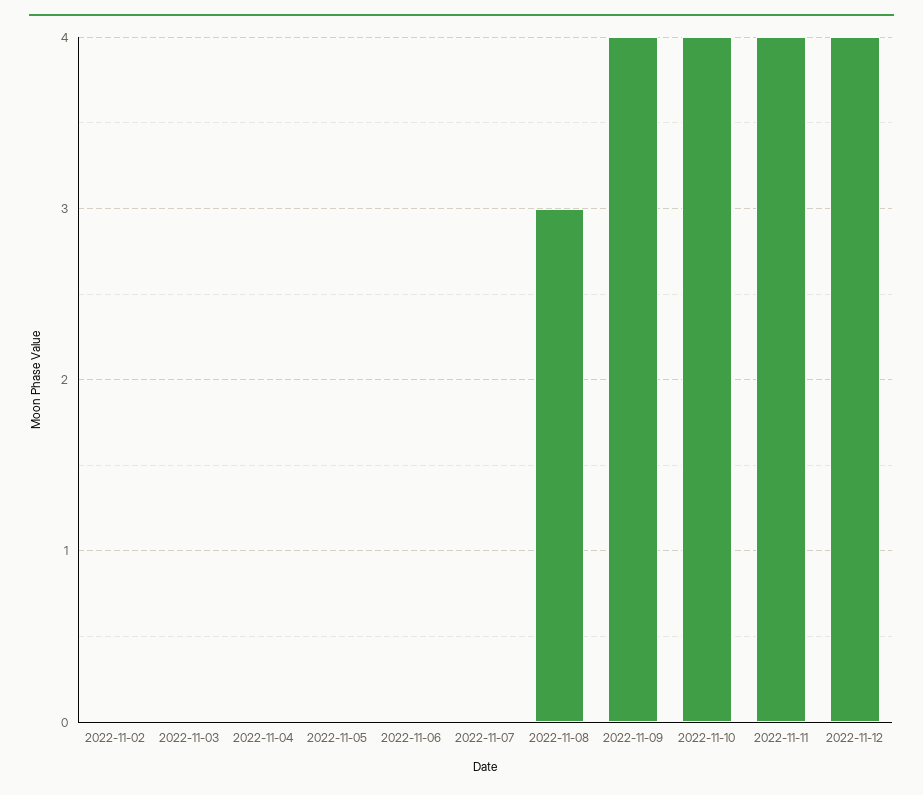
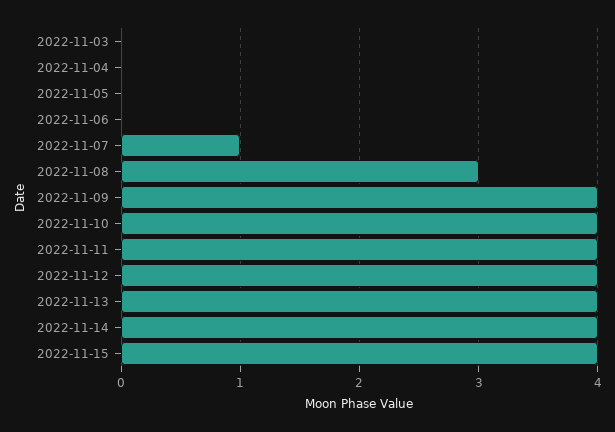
2022-11-02: 0 -> none
2022-11-07: 0 -> 1
2022-11-13: none -> 4
2022-11-14: none -> 4
2022-11-15: none -> 4

